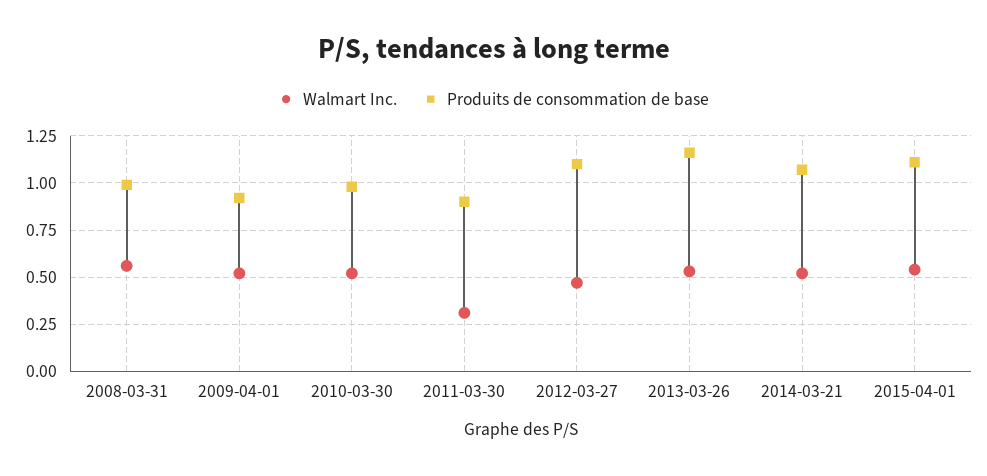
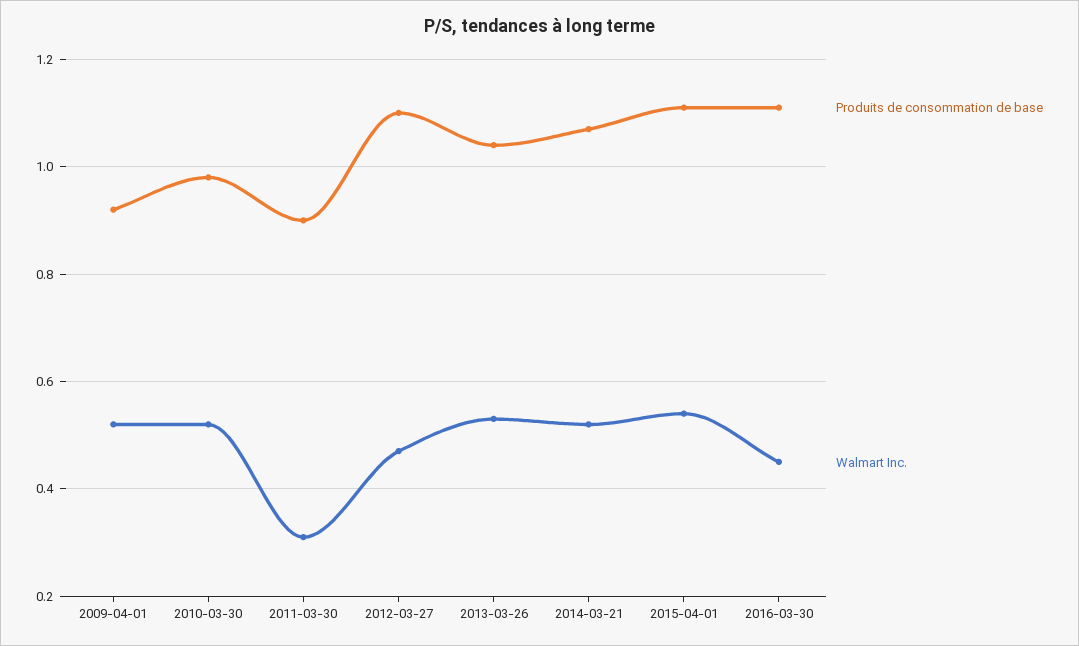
Walmart Inc., 2008-03-31: 0.55 -> none
Produits de consommation de base, 2008-03-31: 1 -> none
Produits de consommation de base, 2013-03-26: 1.15 -> 1.05
Produits de consommation de base, 2016-03-30: none -> 1.1
Walmart Inc., 2016-03-30: none -> 0.45

